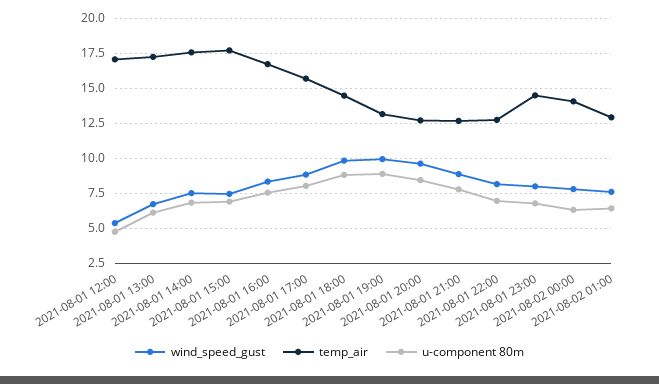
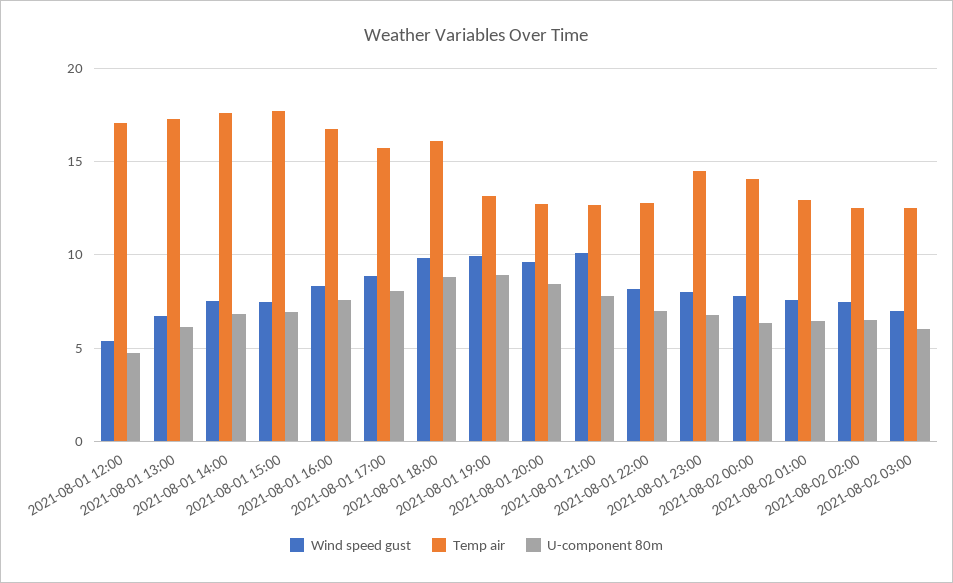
temp_air, 2021-08-01 18:00: 14.5 -> 16
wind_speed_gust, 2021-08-01 21:00: 9 -> 10
wind_speed_gust, 2021-08-02 02:00: none -> 7.5
temp_air, 2021-08-02 02:00: none -> 12.5
u-component 80m, 2021-08-02 02:00: none -> 6.5
wind_speed_gust, 2021-08-02 03:00: none -> 7
temp_air, 2021-08-02 03:00: none -> 12.5
u-component 80m, 2021-08-02 03:00: none -> 6

